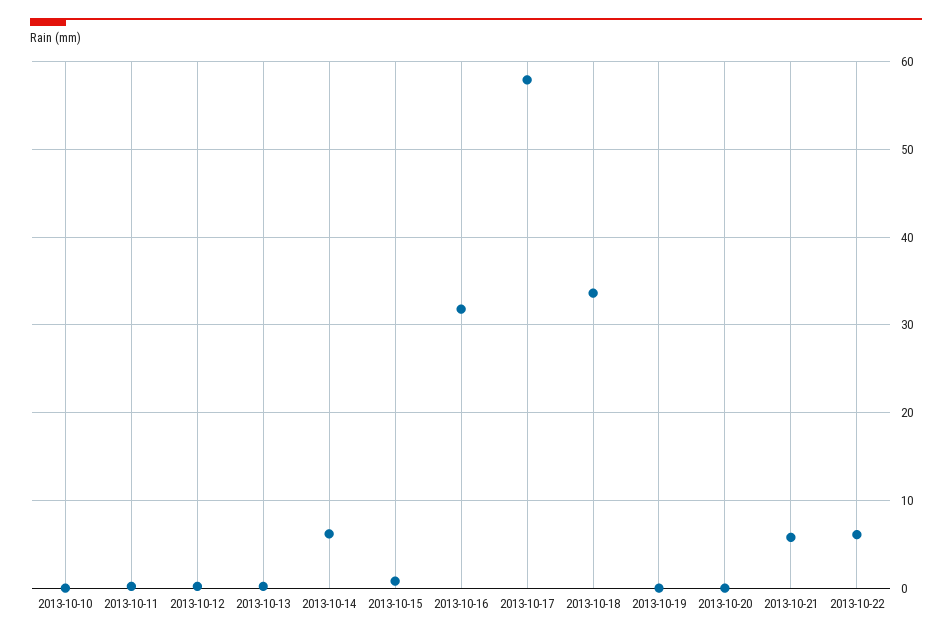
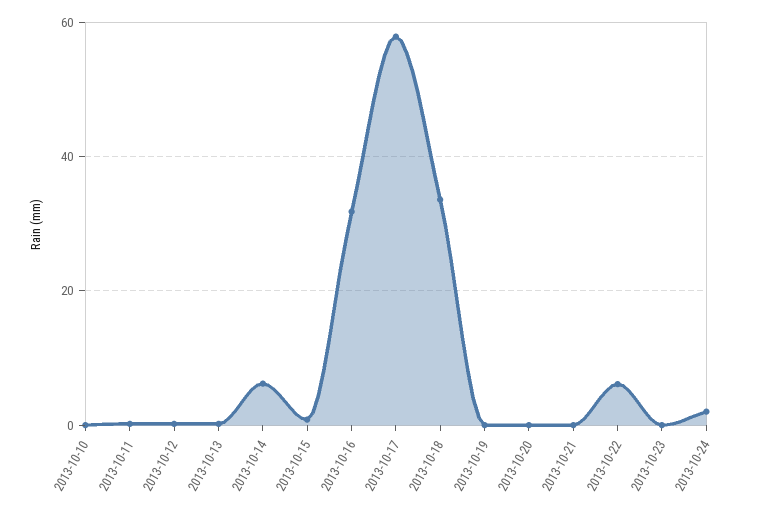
2013-10-21: 6 -> 0
2013-10-23: none -> 0
2013-10-24: none -> 2

